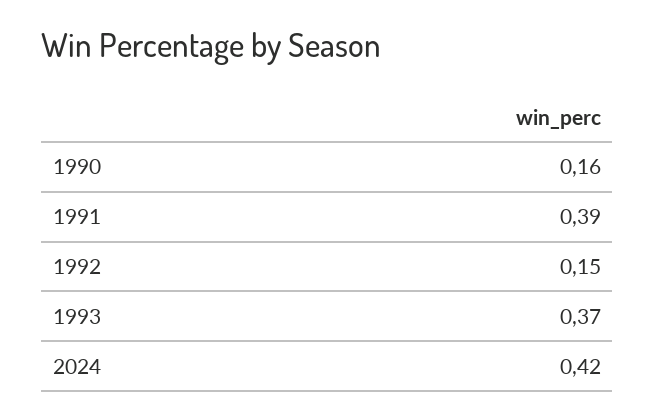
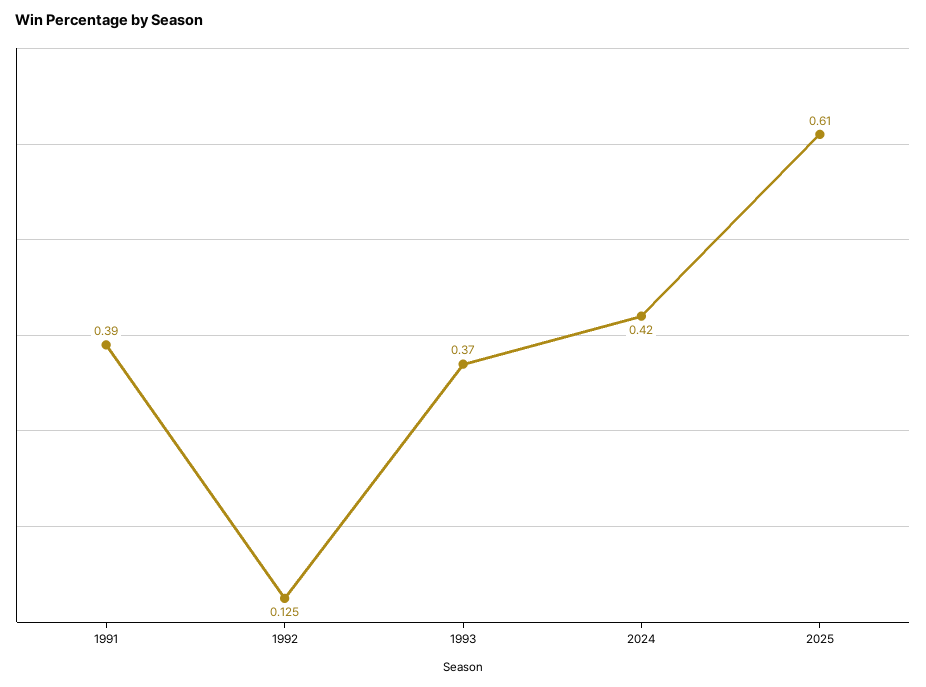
1990: 0.16 -> none
1992: 0.15 -> 0.125
2025: none -> 0.61

